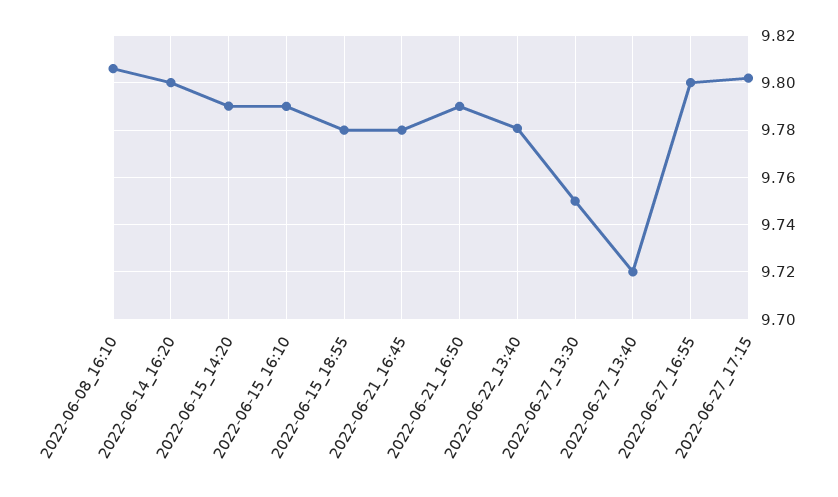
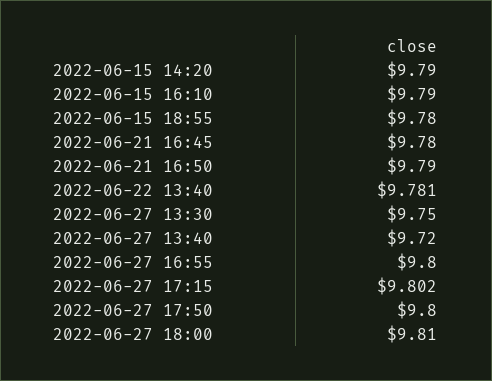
2022-06-08_16:10: 9.805 -> none
2022-06-14_16:20: 9.8 -> none
2022-06-27 17:50: none -> 9.8
2022-06-27 18:00: none -> 9.81

